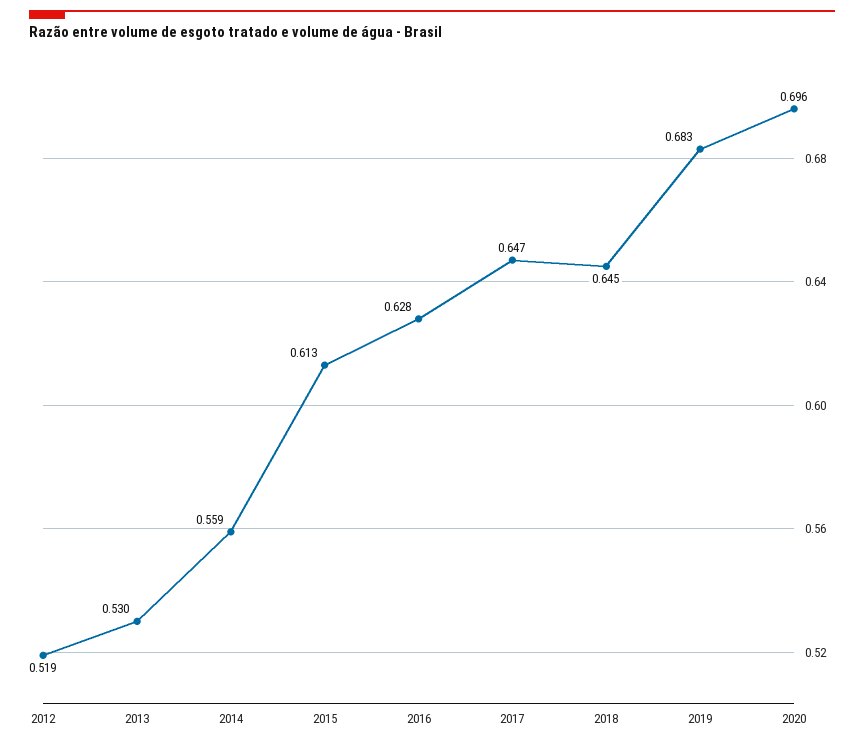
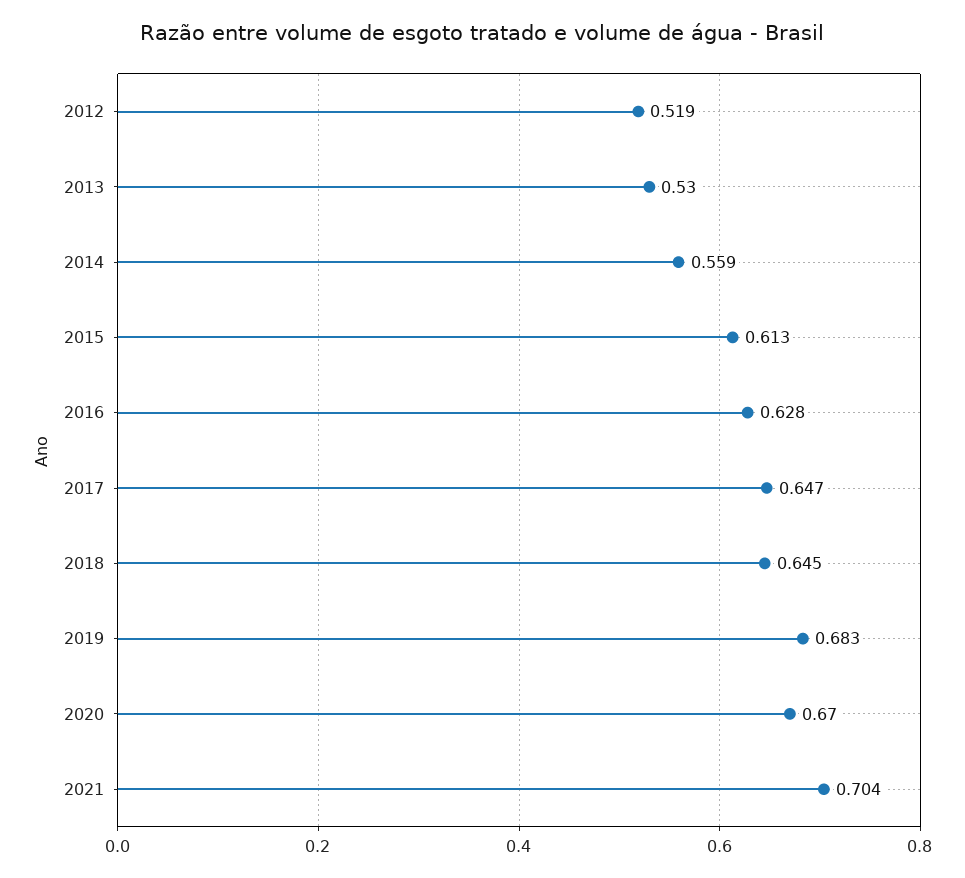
2020: 0.696 -> 0.67
2021: none -> 0.704

